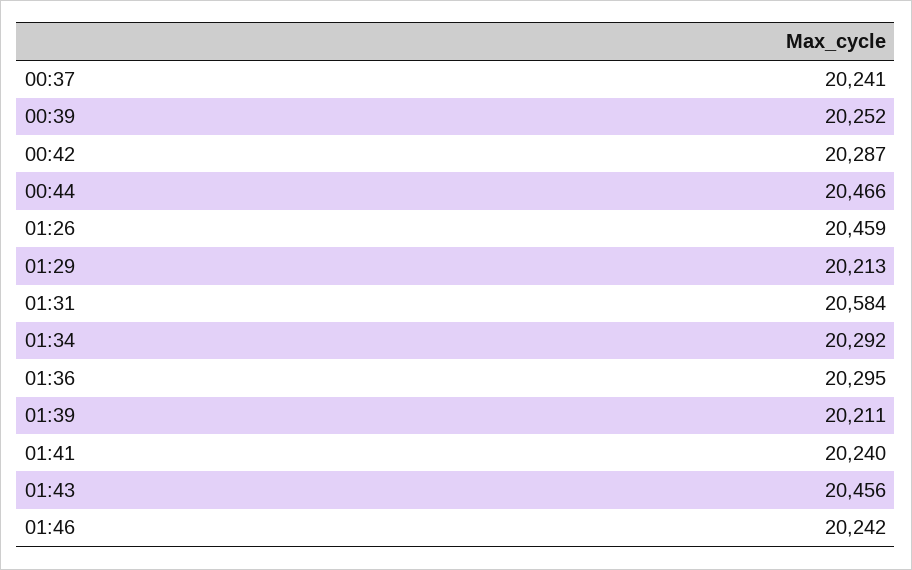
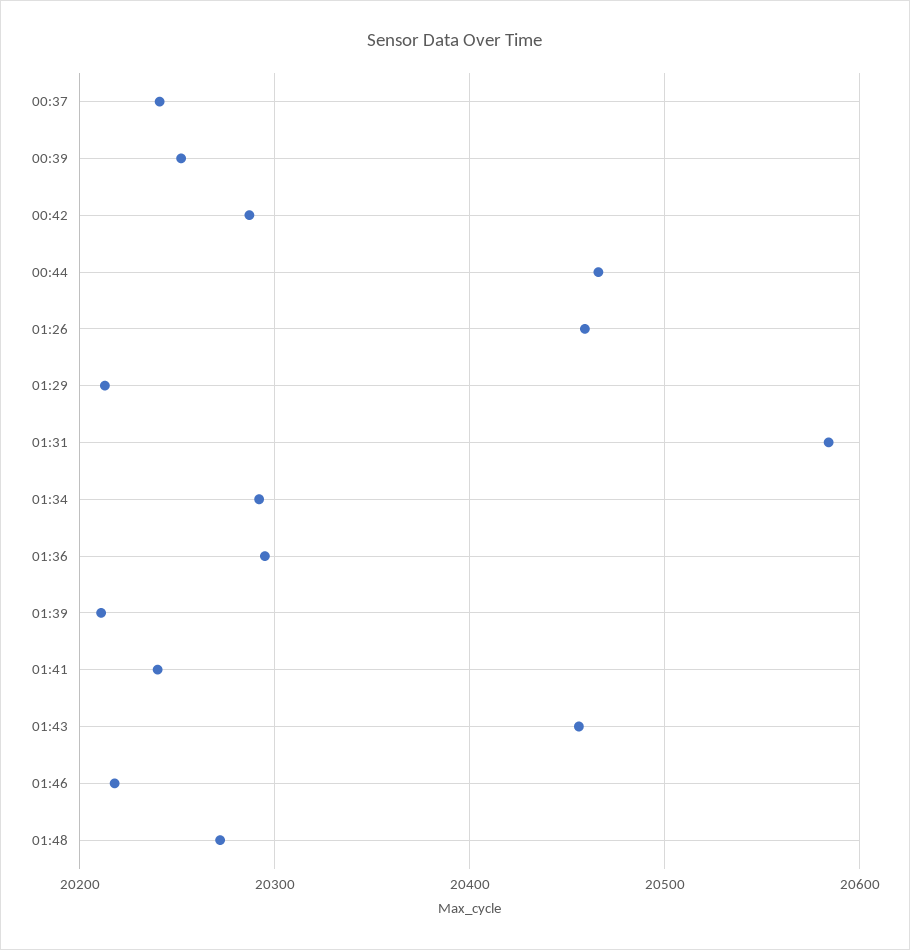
01:46: 20242 -> 20220
01:48: none -> 20270

